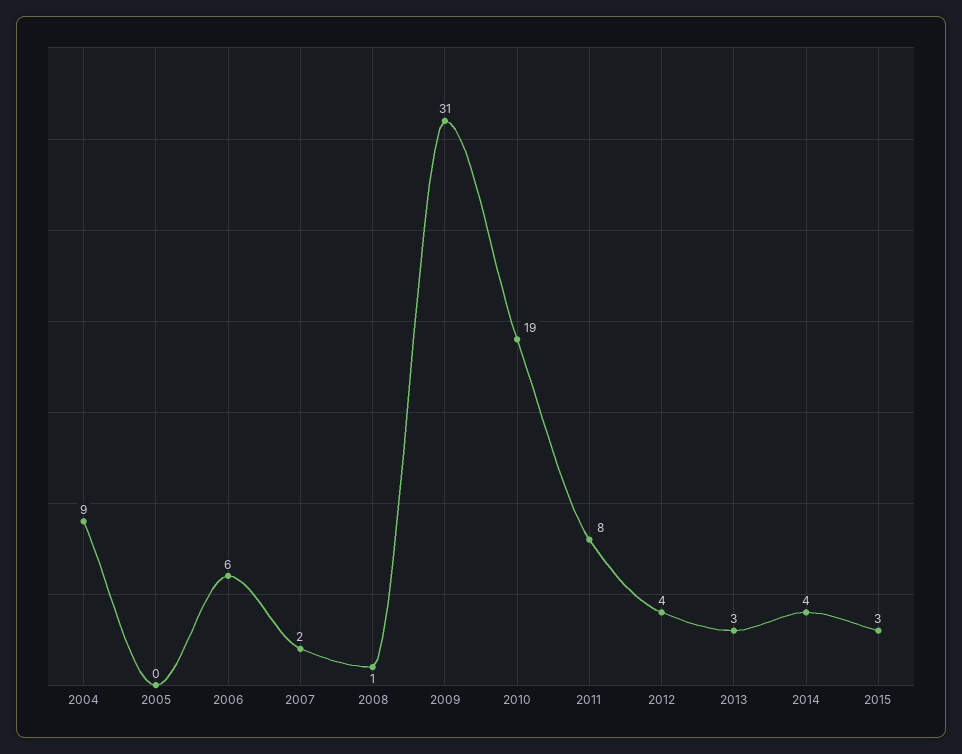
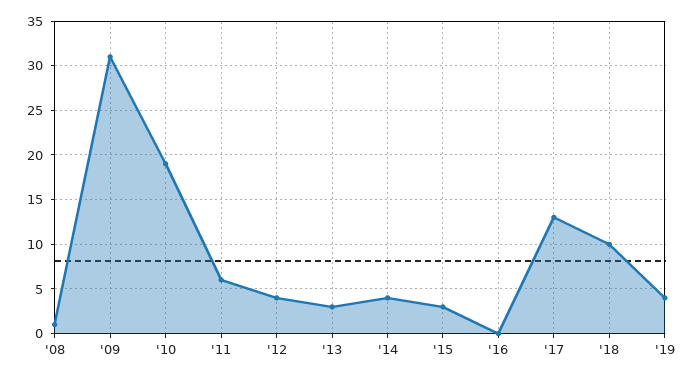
2004: 9 -> none
2005: 0 -> none
2006: 6 -> none
2007: 2 -> none
2011: 8 -> 6
'16: none -> 0
'17: none -> 13
'18: none -> 10
'19: none -> 4

